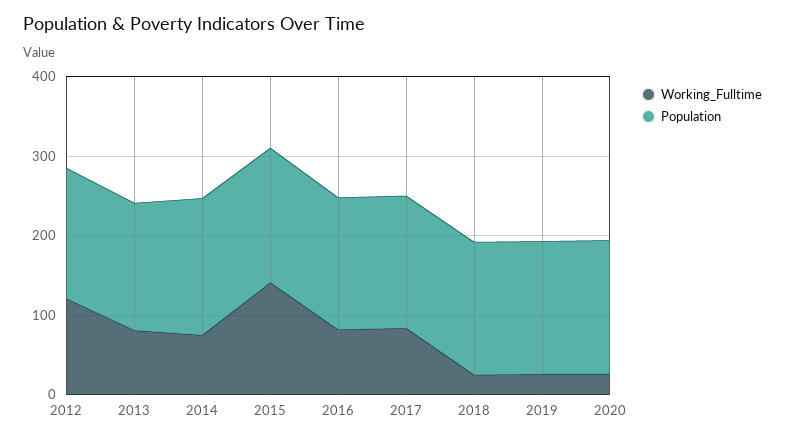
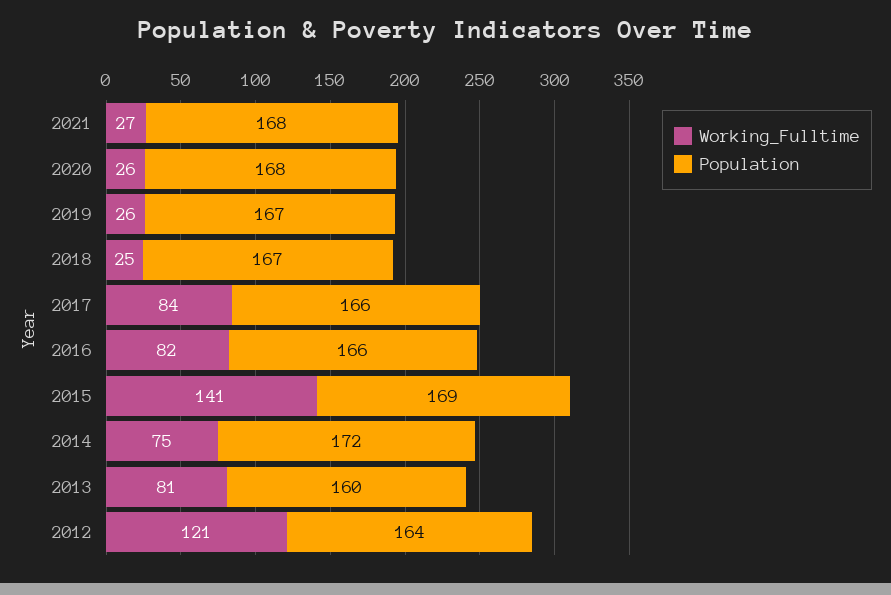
Working_Fulltime, 2021: none -> 27
Population, 2021: none -> 168

